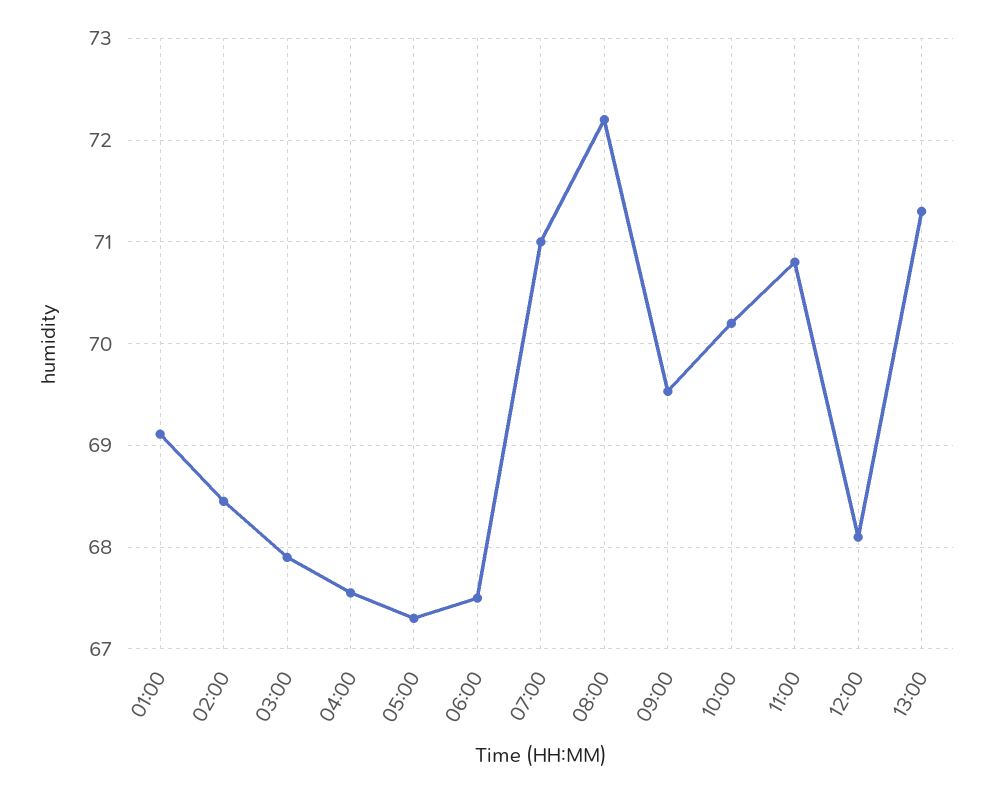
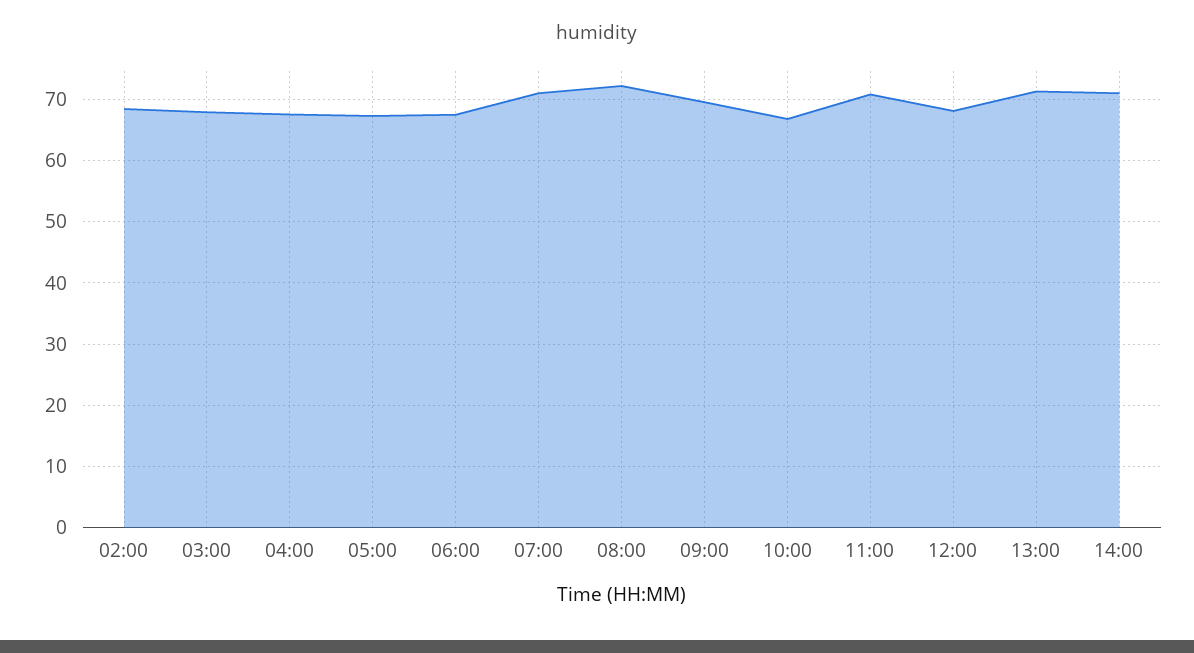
01:00: 69.1 -> none
10:00: 70.2 -> 67
14:00: none -> 71

